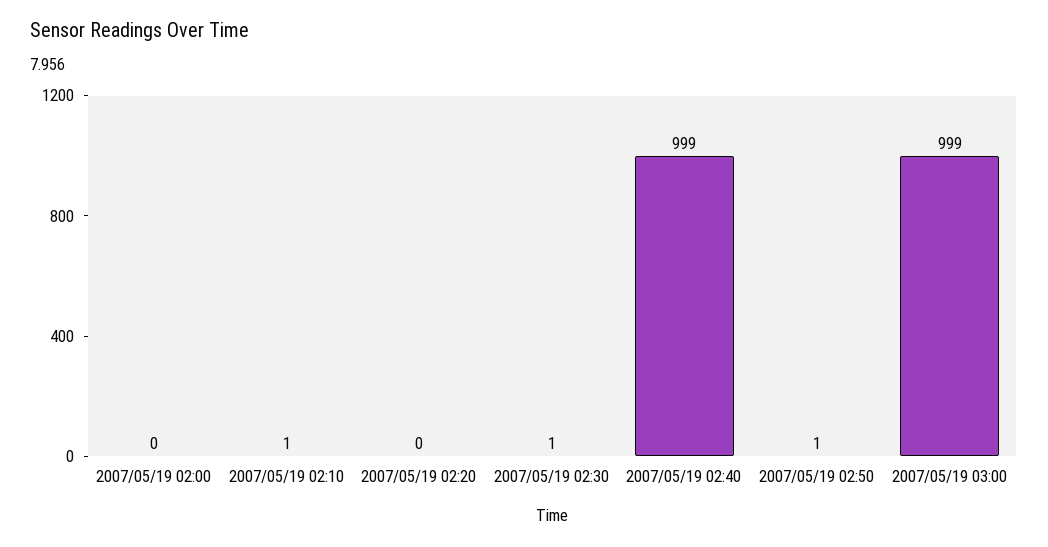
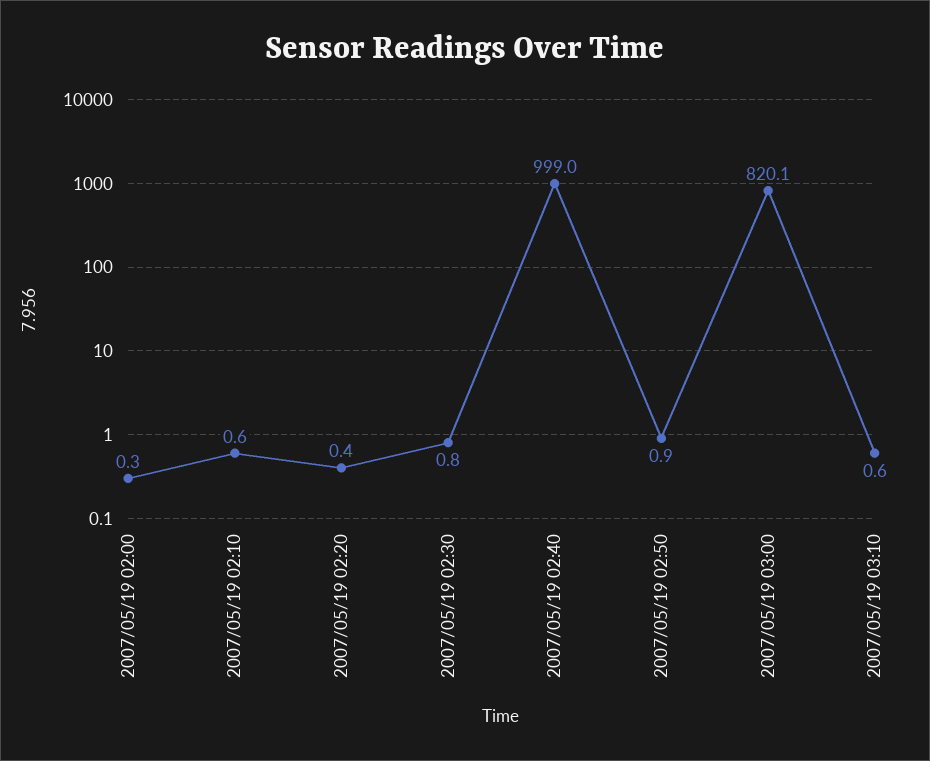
2007/05/19 03:00: 999 -> 820.1
2007/05/19 03:10: none -> 0.6

